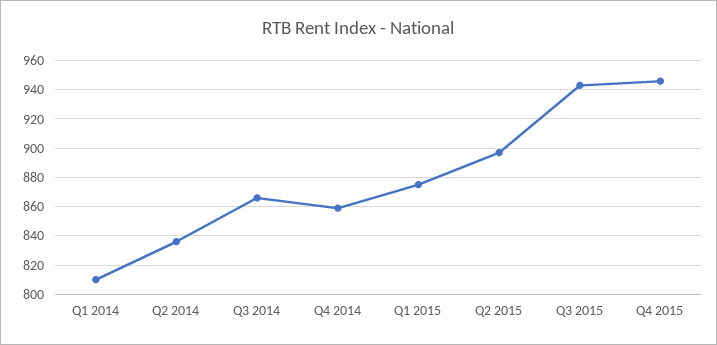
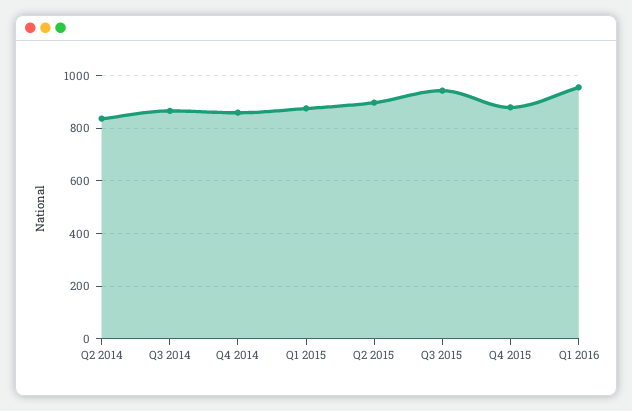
Q1 2014: 810 -> none
Q4 2015: 945 -> 875
Q1 2016: none -> 950

